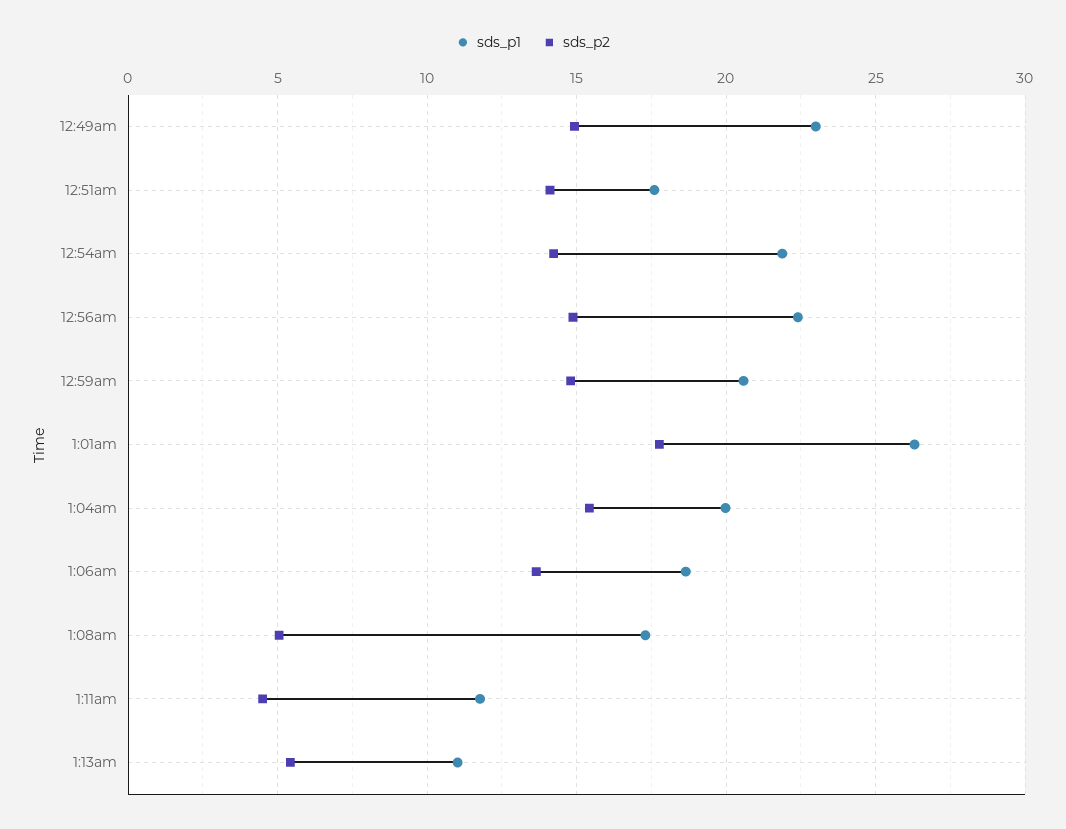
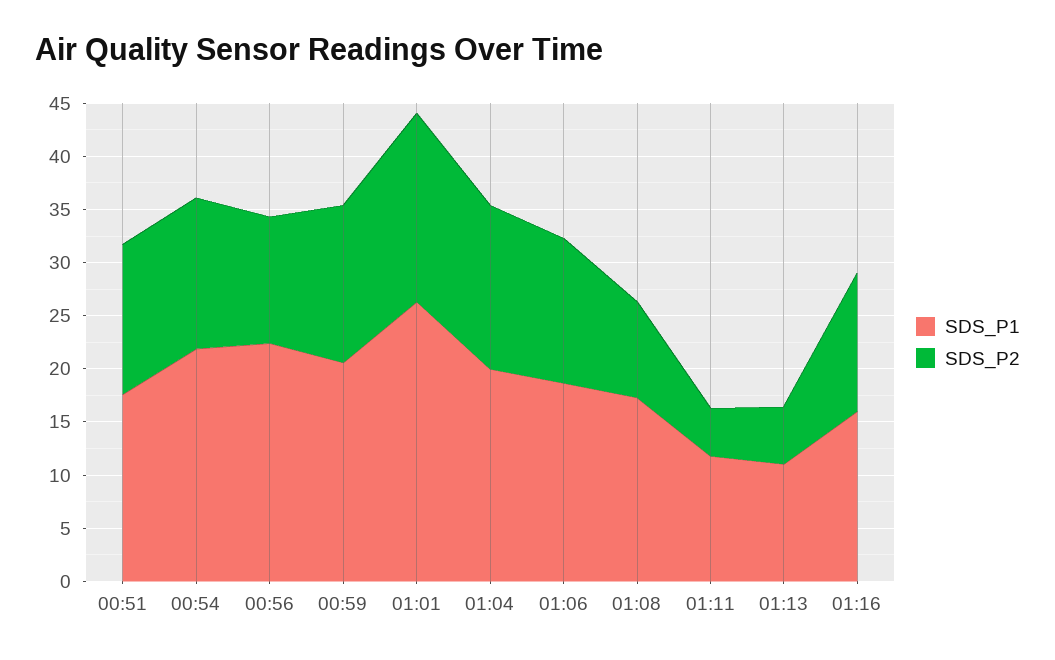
sds_p1, 12:49am: 23 -> none
sds_p2, 12:49am: 15 -> none
sds_p2, 12:56am: 15 -> 12
sds_p2, 1:08am: 5 -> 9
sds_p1, 01:16: none -> 16
sds_p2, 01:16: none -> 13

